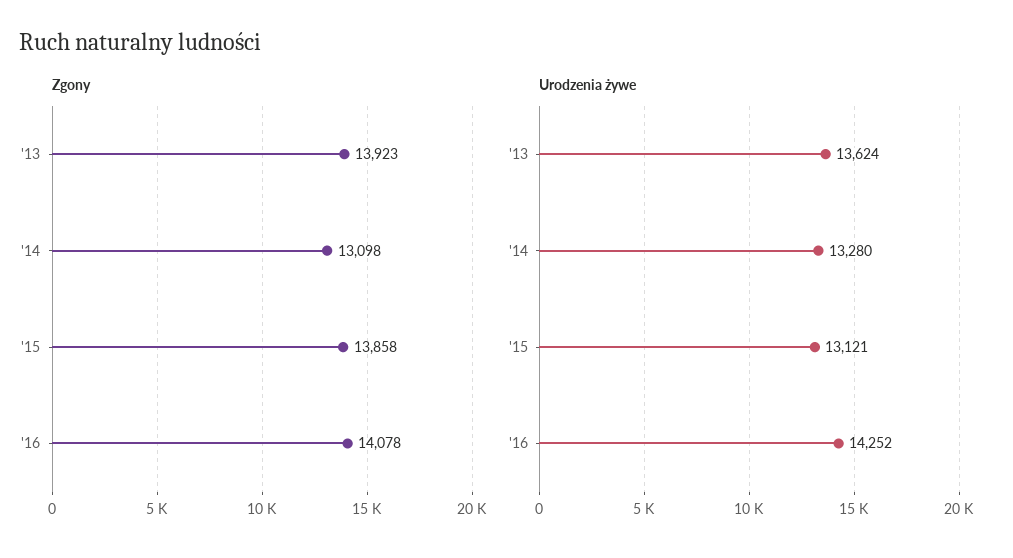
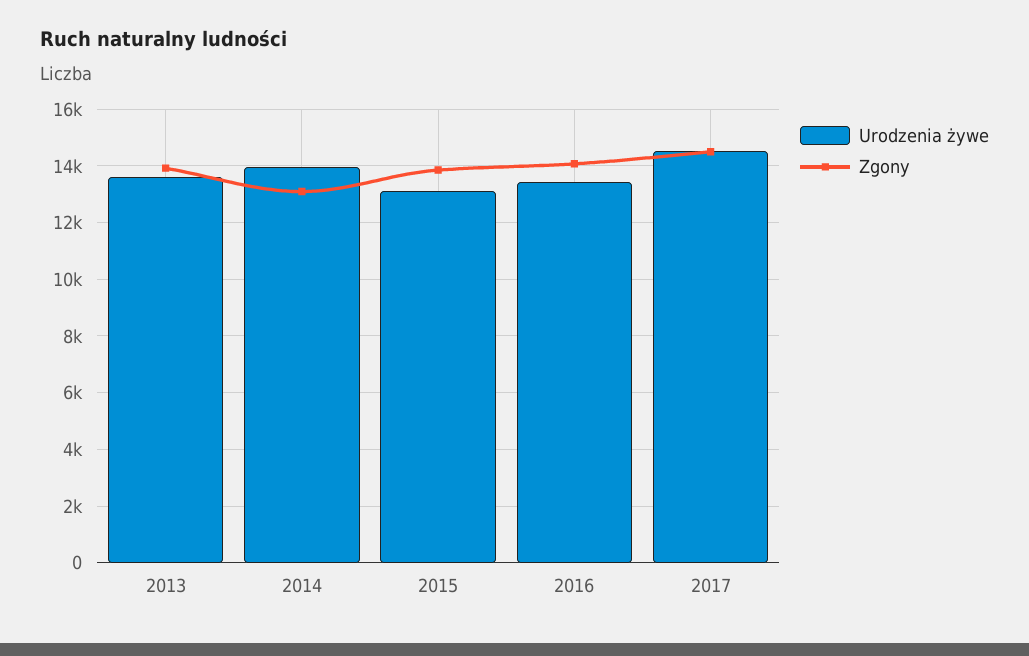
Urodzenia żywe, '14: 13280 -> 14000
Urodzenia żywe, '16: 14252 -> 13500
Urodzenia żywe, 2017: none -> 14500
Zgony, 2017: none -> 14500

